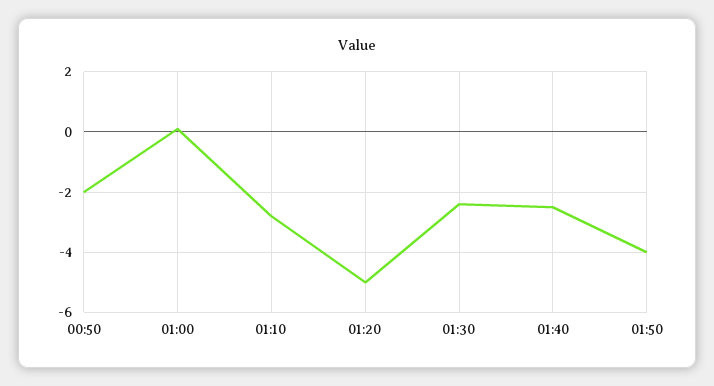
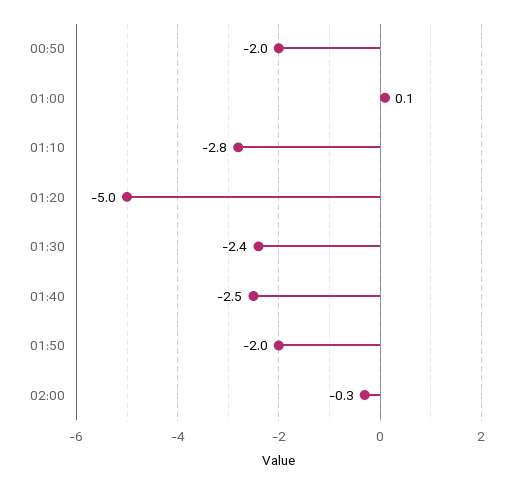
01:50: -4 -> -2
02:00: none -> -0.3

